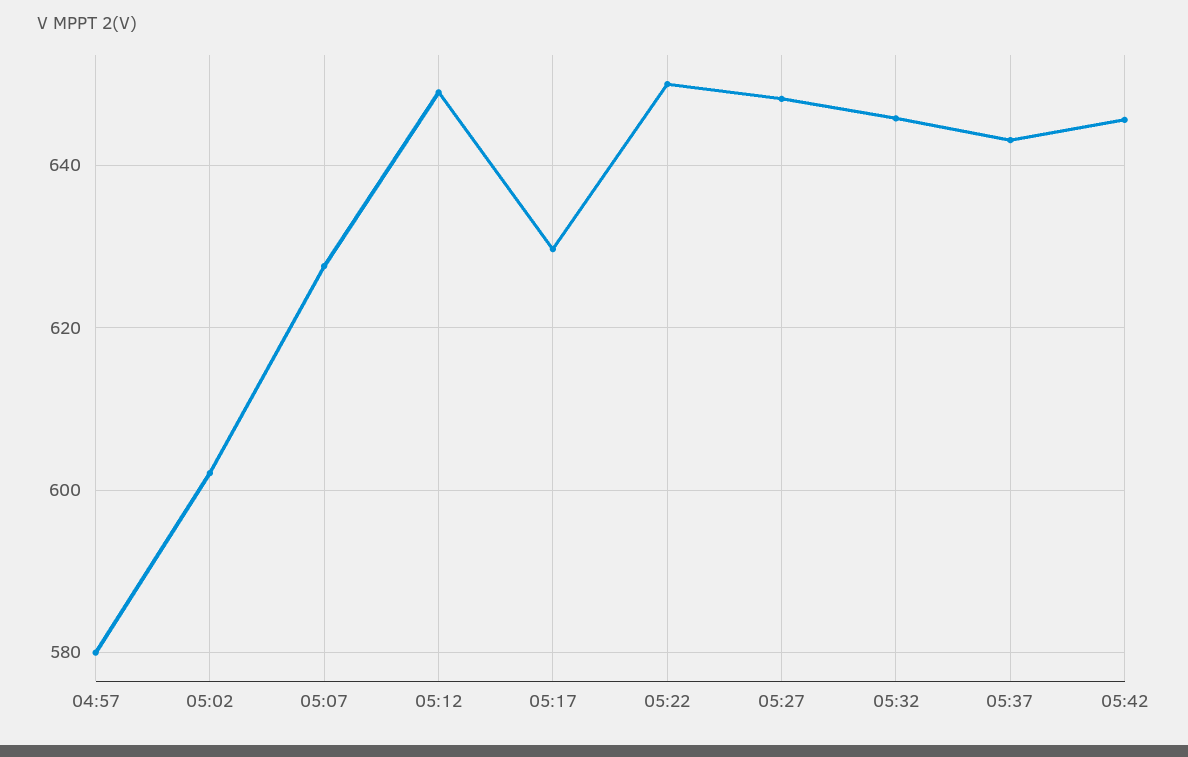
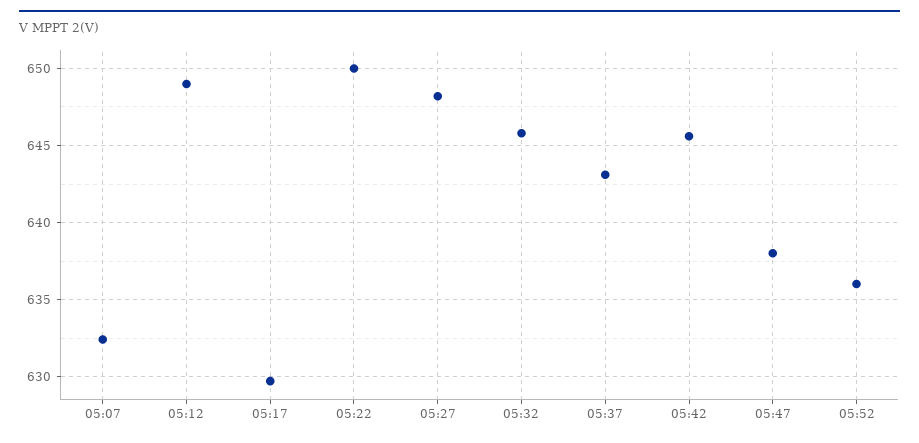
04:57: 580 -> none
05:02: 602 -> none
05:07: 628 -> 632.5
05:47: none -> 638
05:52: none -> 636

